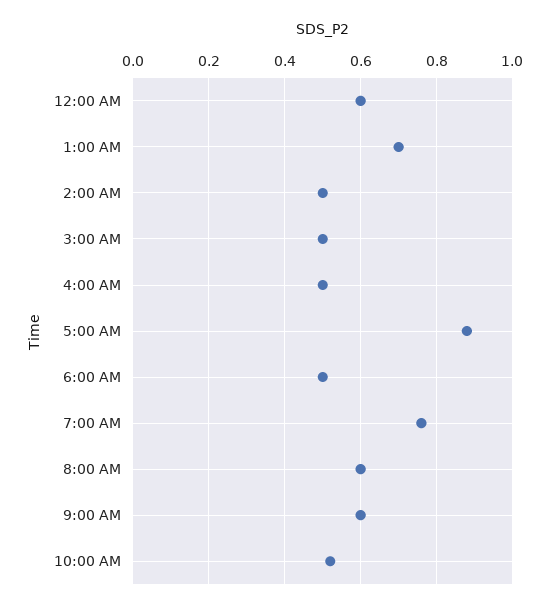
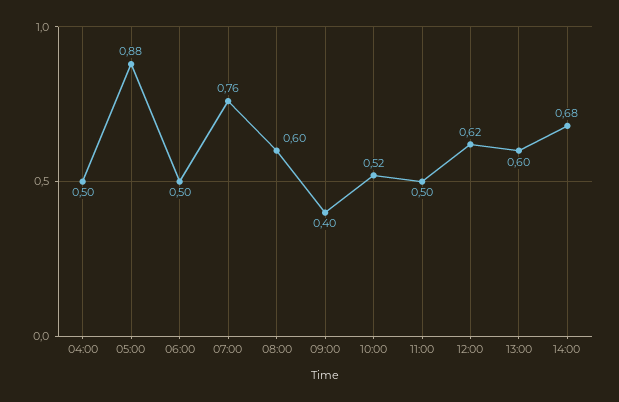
12:00 AM: 0.6 -> none
1:00 AM: 0.7 -> none
2:00 AM: 0.5 -> none
3:00 AM: 0.5 -> none
9:00 AM: 0.6 -> 0.4
11:00: none -> 0.5
12:00: none -> 0.62
13:00: none -> 0.6
14:00: none -> 0.68

